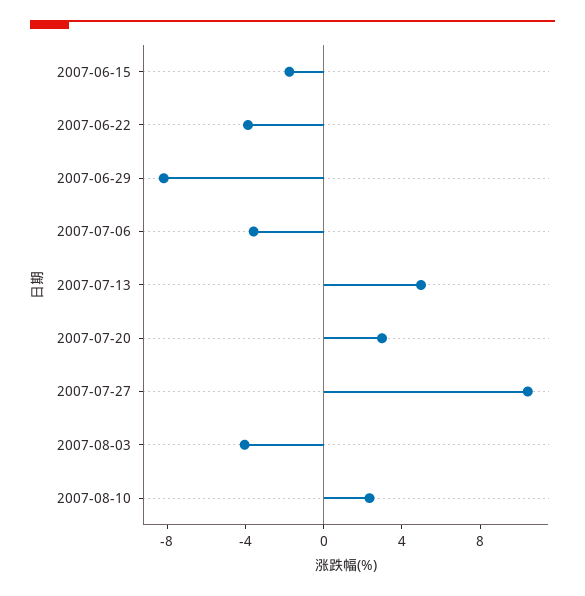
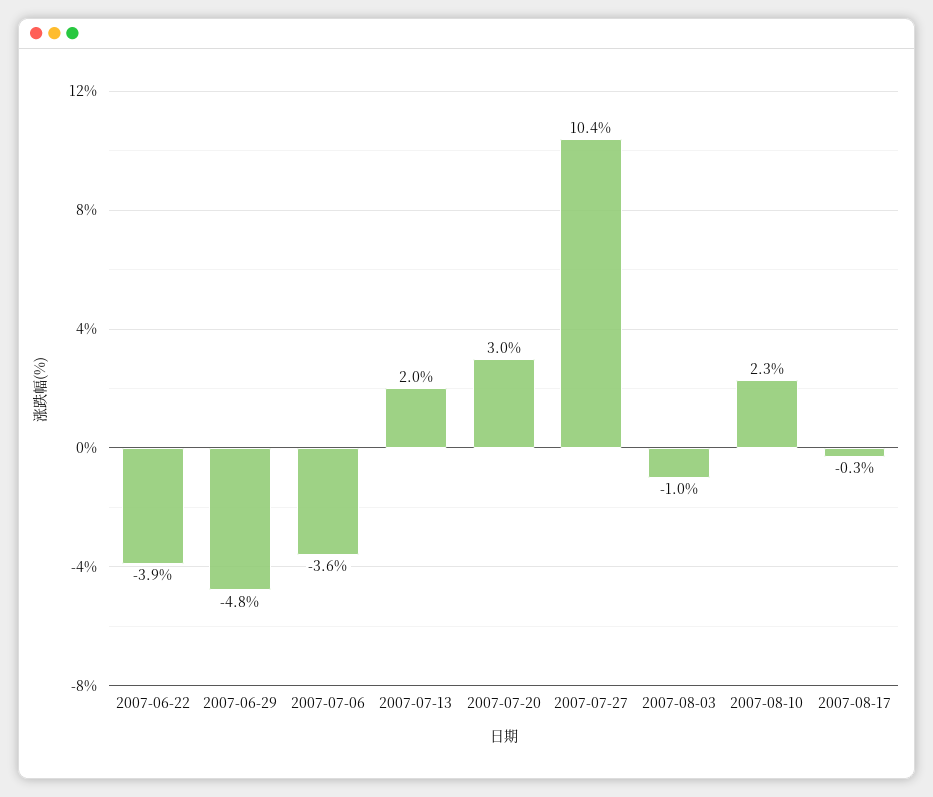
2007-06-15: -2 -> none
2007-06-29: -8 -> -4.8
2007-07-13: 5 -> 2
2007-08-03: -4 -> -1
2007-08-17: none -> -0.3

